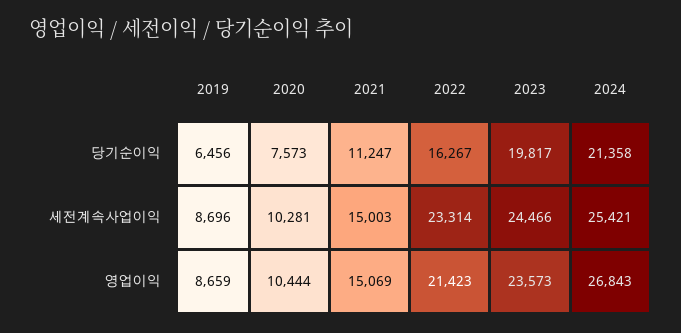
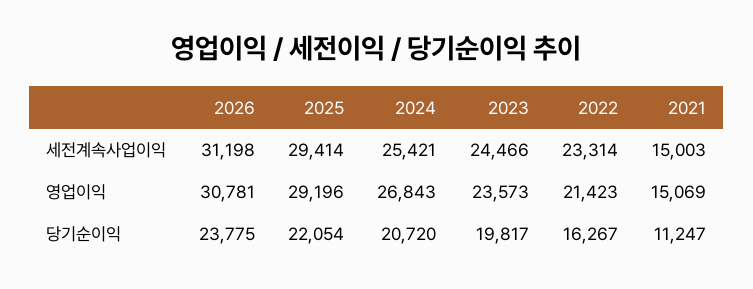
2019, 당기순이익: 6456 -> none
2020, 당기순이익: 7573 -> none
2024, 당기순이익: 21358 -> 20720
2019, 세전계속사업이익: 8696 -> none
2020, 세전계속사업이익: 10281 -> none
2019, 영업이익: 8659 -> none
2020, 영업이익: 10444 -> none
2026, 세전계속사업이익: none -> 31198
2025, 세전계속사업이익: none -> 29414
2026, 영업이익: none -> 30781
2025, 영업이익: none -> 29196
2026, 당기순이익: none -> 23775
2025, 당기순이익: none -> 22054

